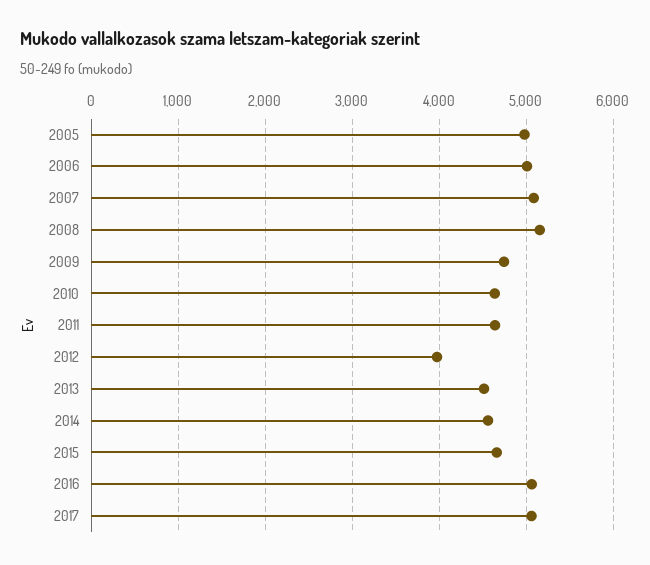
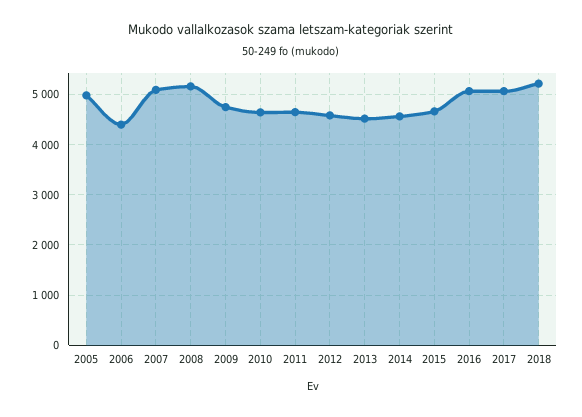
2006: 5000 -> 4400
2012: 4000 -> 4600
2018: none -> 5200

